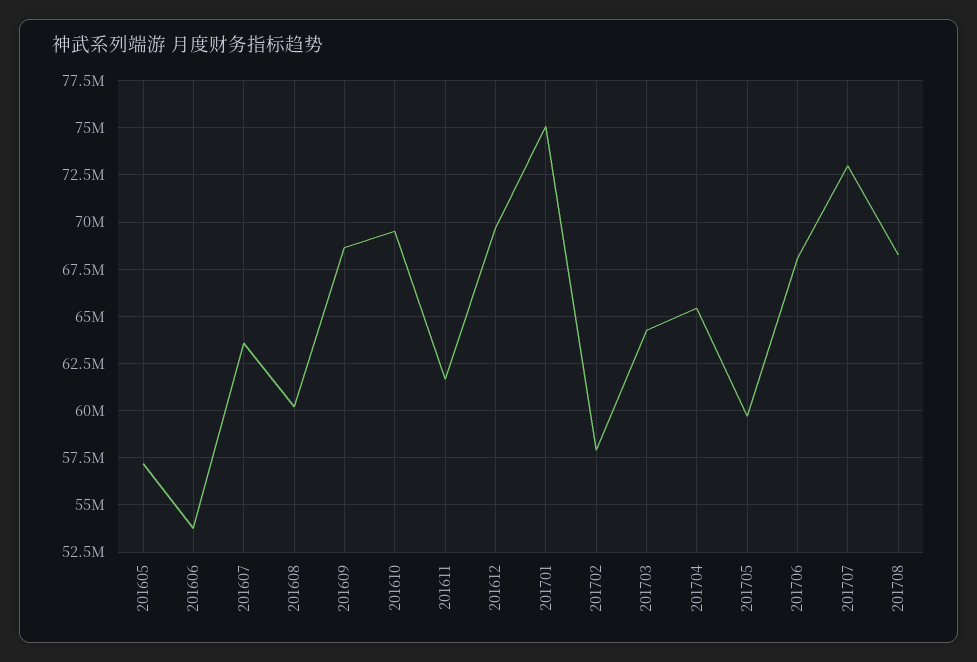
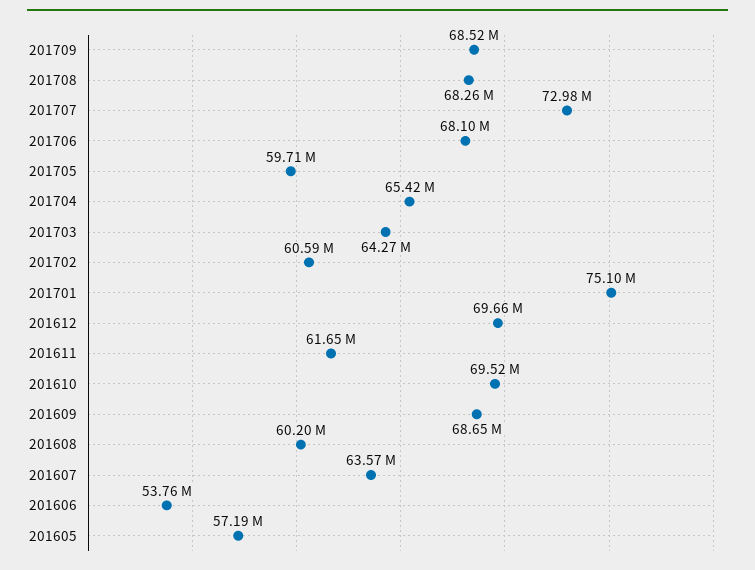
201702: 58000000 -> 60590000
201709: none -> 68520000

